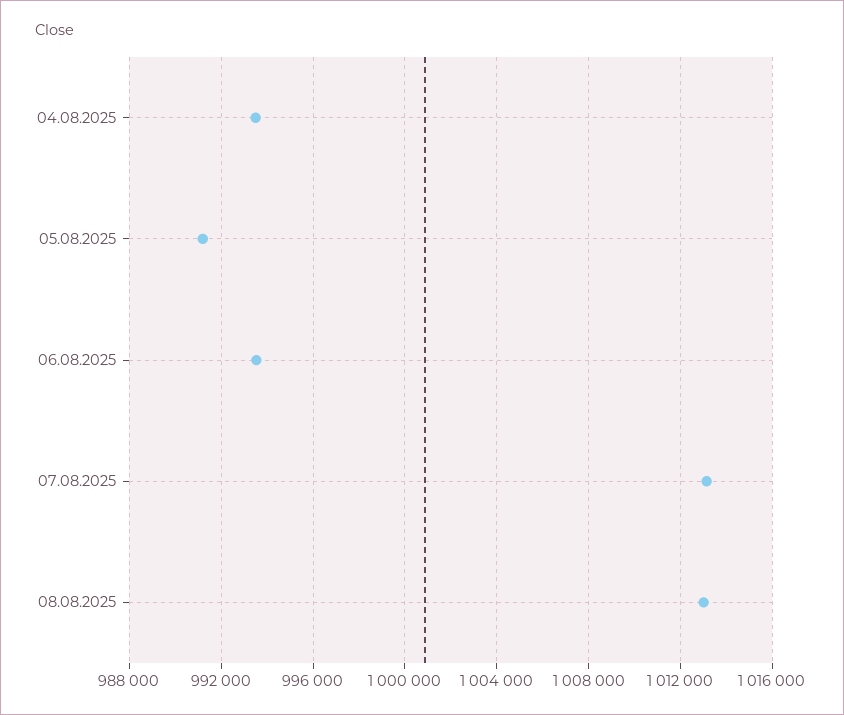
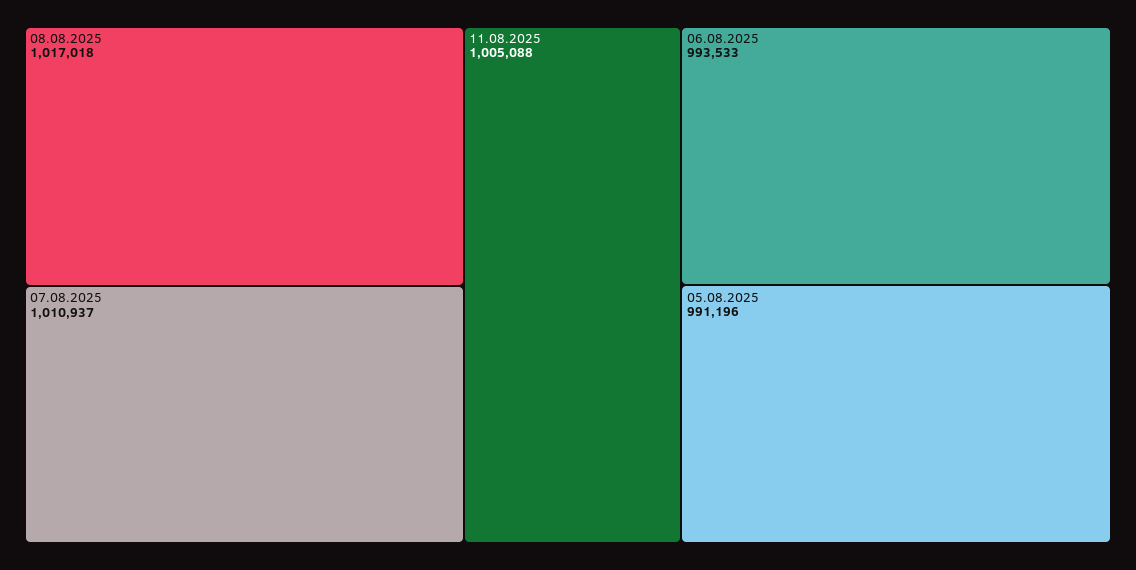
04.08.2025: 993500 -> none
07.08.2025: 1013000 -> 1010937
08.08.2025: 1013000 -> 1017018
11.08.2025: none -> 1005088

